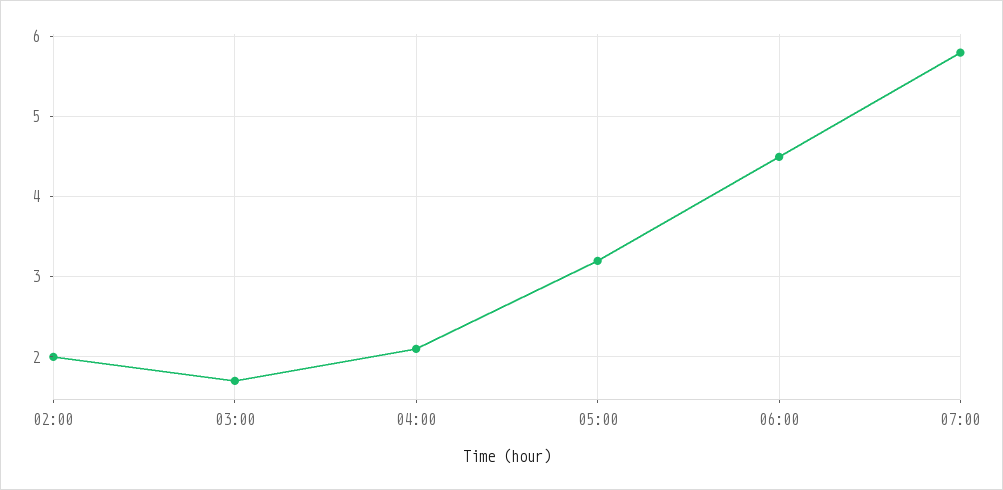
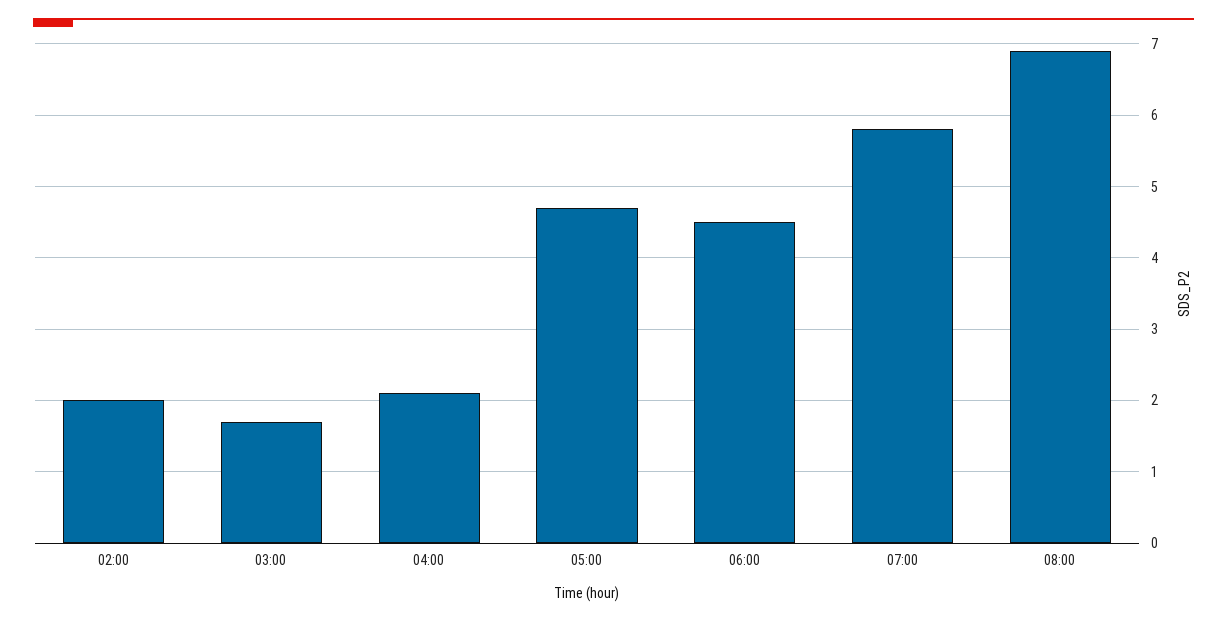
05:00: 3.2 -> 4.7
08:00: none -> 6.9

